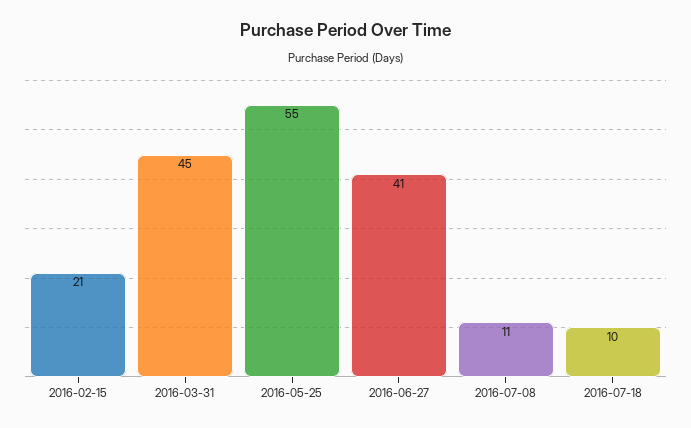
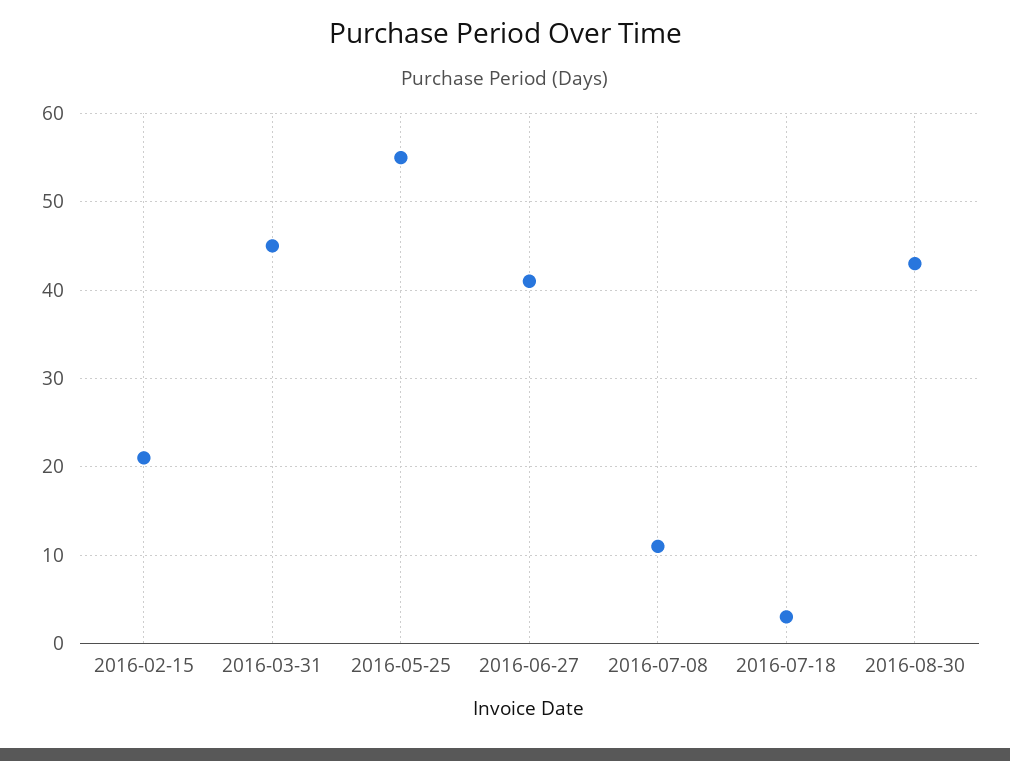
2016-07-18: 10 -> 3
2016-08-30: none -> 43

